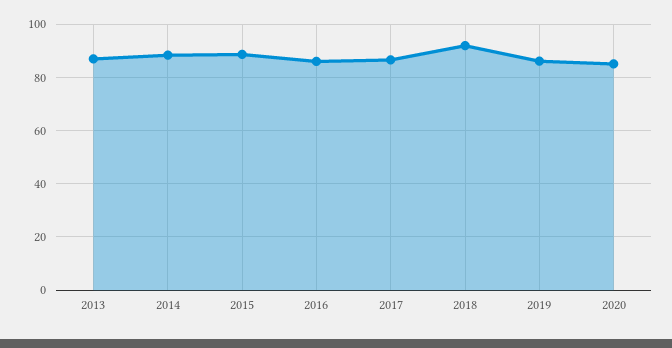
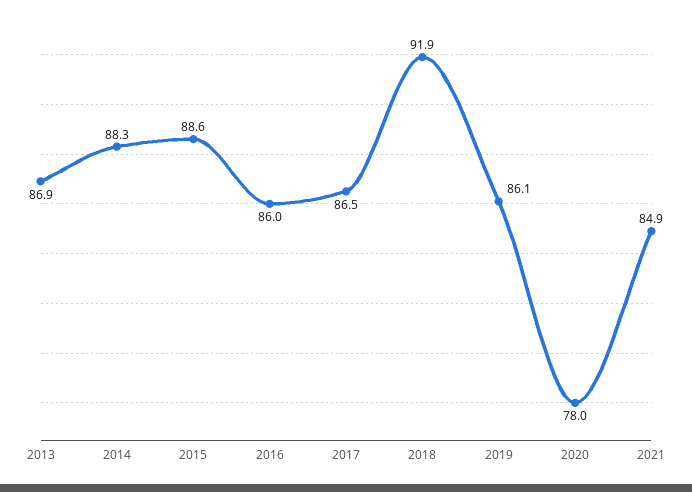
2020: 85 -> 78
2021: none -> 84.9

